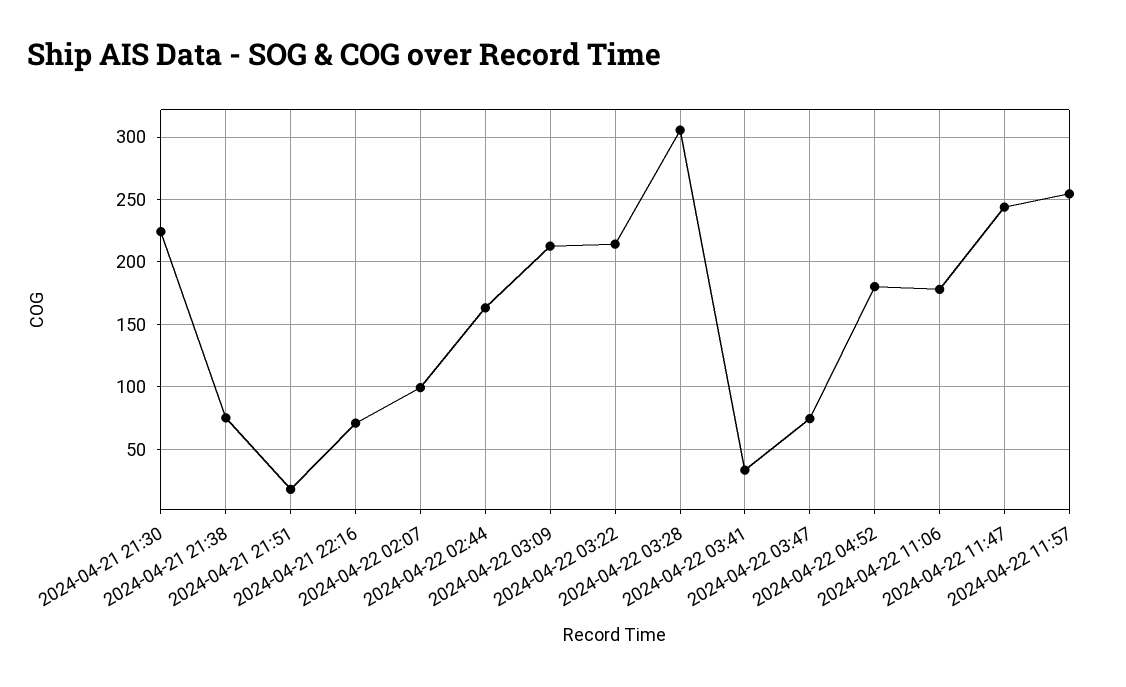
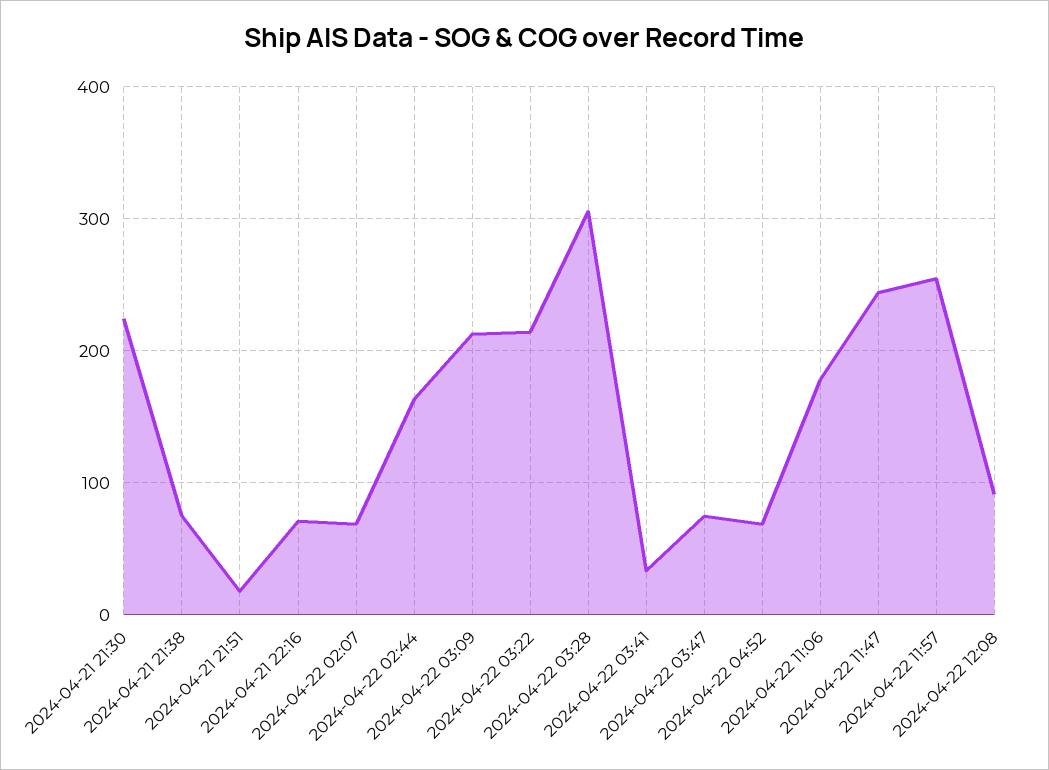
2024-04-22 02:07: 100 -> 70
2024-04-22 04:52: 180 -> 70
2024-04-22 12:08: none -> 90

